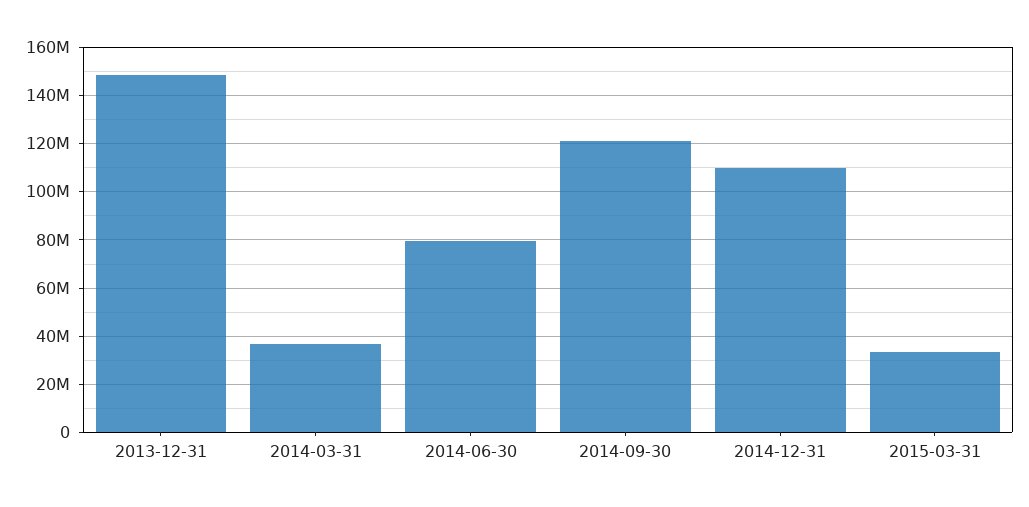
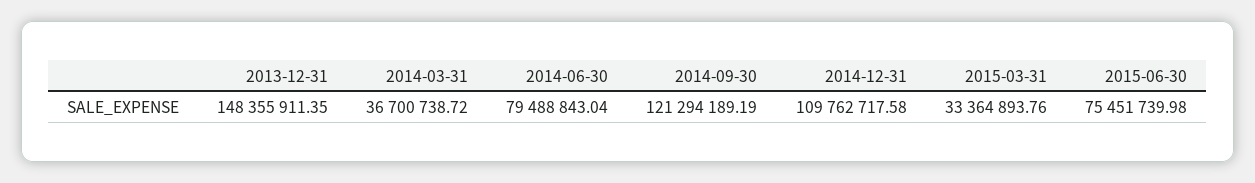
2015-06-30: none -> 75451739.98

